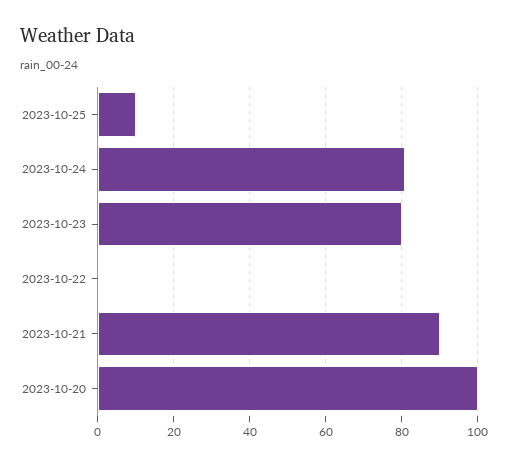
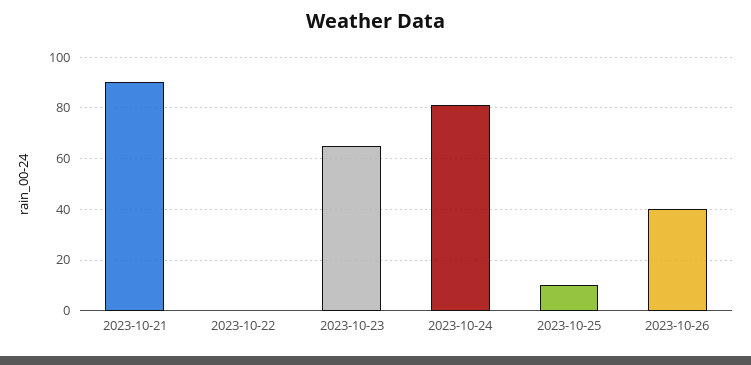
2023-10-23: 80 -> 65
2023-10-20: 100 -> none
2023-10-26: none -> 40

